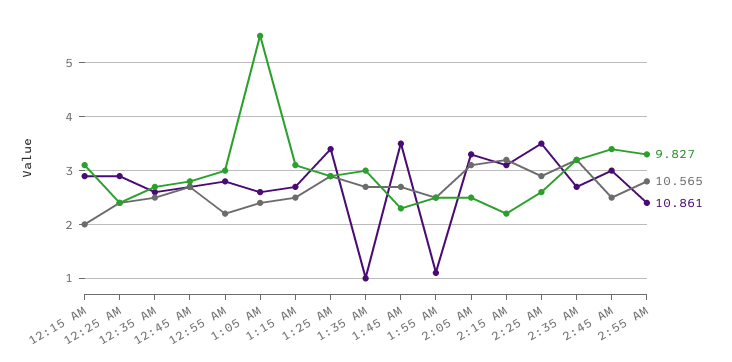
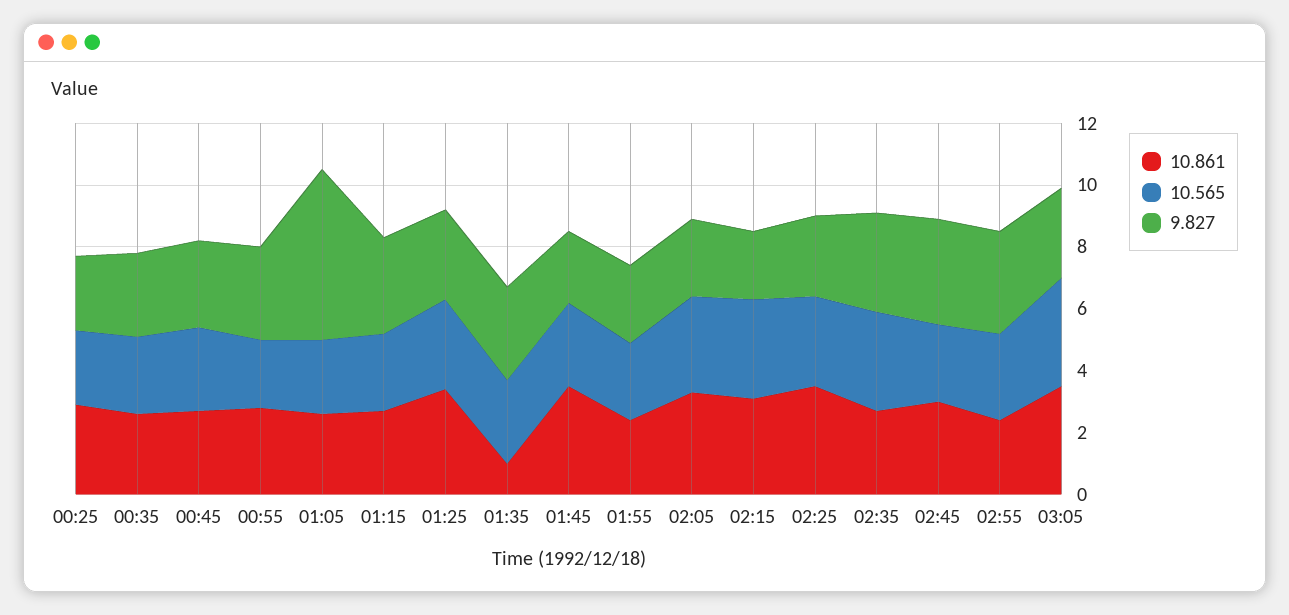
9.827, 12:15 AM: 3 -> none
10.565, 12:15 AM: 2 -> none
10.861, 12:15 AM: 3 -> none
10.861, 1:55 AM: 1 -> 2.5
10.861, 03:05: none -> 3.5
10.565, 03:05: none -> 3.5
9.827, 03:05: none -> 3

